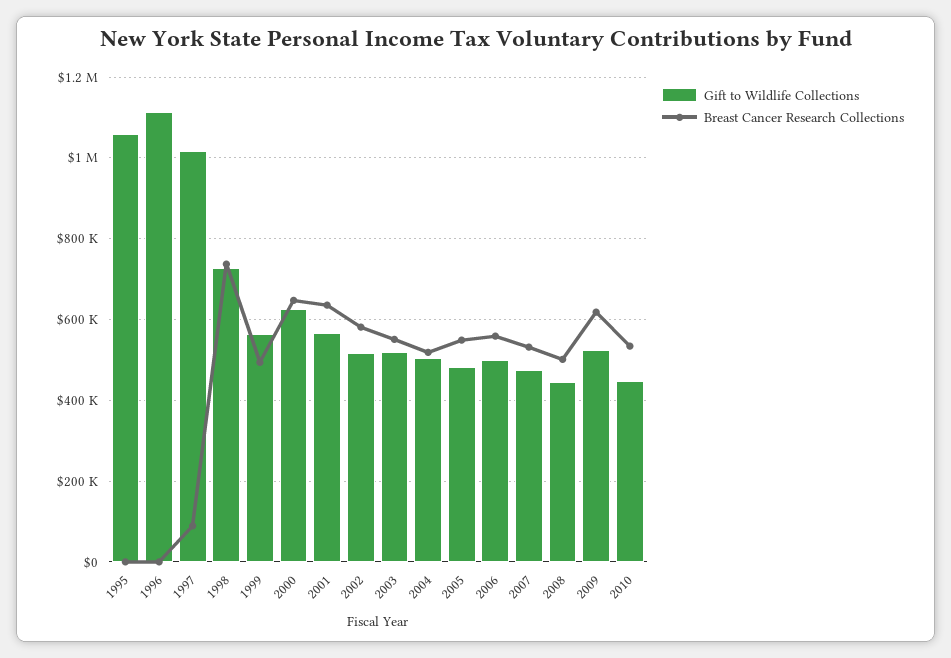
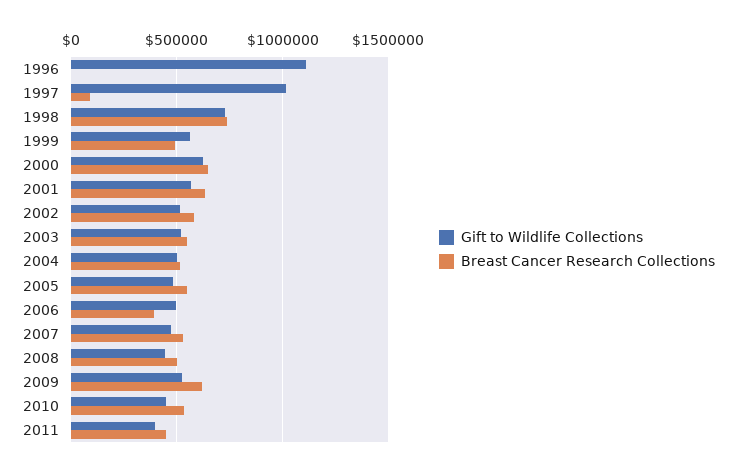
Gift to Wildlife Collections, 1995: 1060000 -> none
Breast Cancer Research Collections, 1995: 0 -> none
Breast Cancer Research Collections, 2006: 560000 -> 400000
Gift to Wildlife Collections, 2011: none -> 400000
Breast Cancer Research Collections, 2011: none -> 450000

